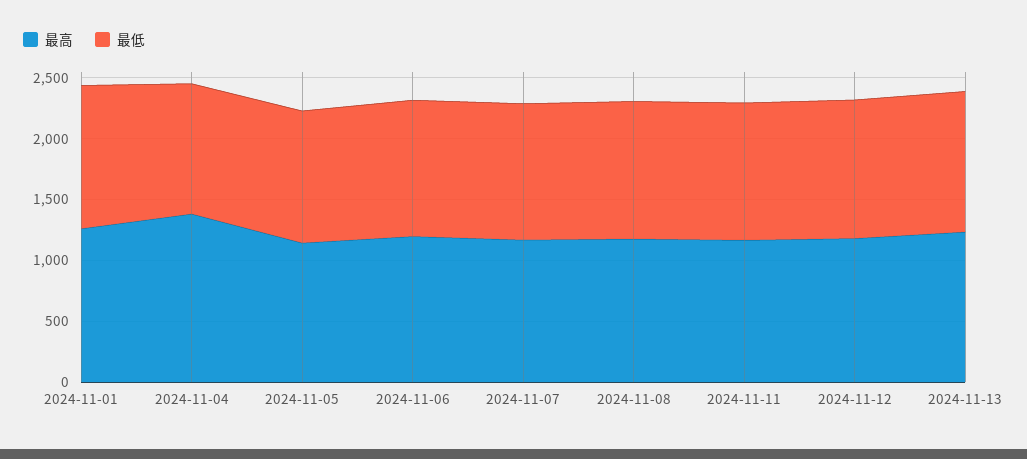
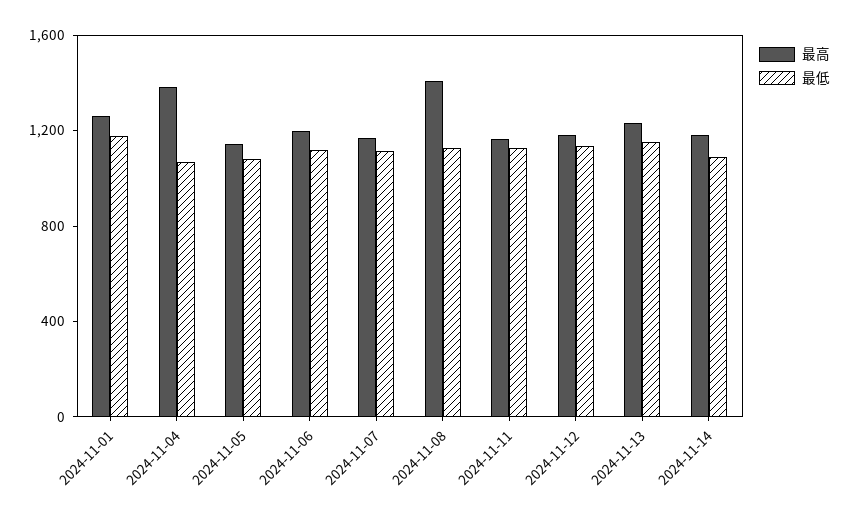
最高, 2024-11-08: 1200 -> 1400
最高, 2024-11-14: none -> 1200
最低, 2024-11-14: none -> 1100

